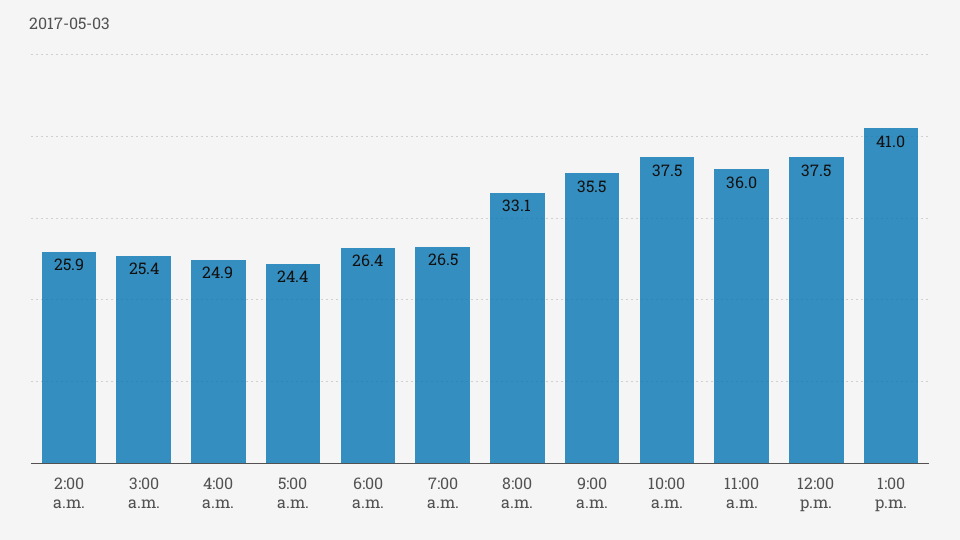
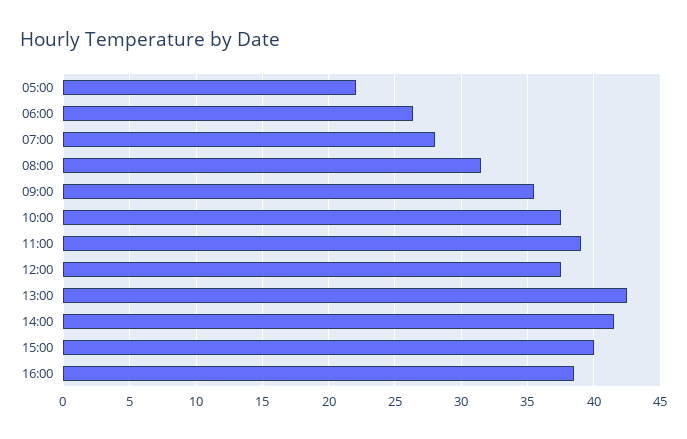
2:00 a.m.: 25.9 -> none
3:00 a.m.: 25.4 -> none
4:00 a.m.: 24.9 -> none
5:00 a.m.: 24.4 -> 22
7:00 a.m.: 26.5 -> 28
8:00 a.m.: 33.1 -> 31.5
11:00 a.m.: 36 -> 39
1:00 p.m.: 41 -> 42.5
14:00: none -> 41.5
15:00: none -> 40
16:00: none -> 38.5

